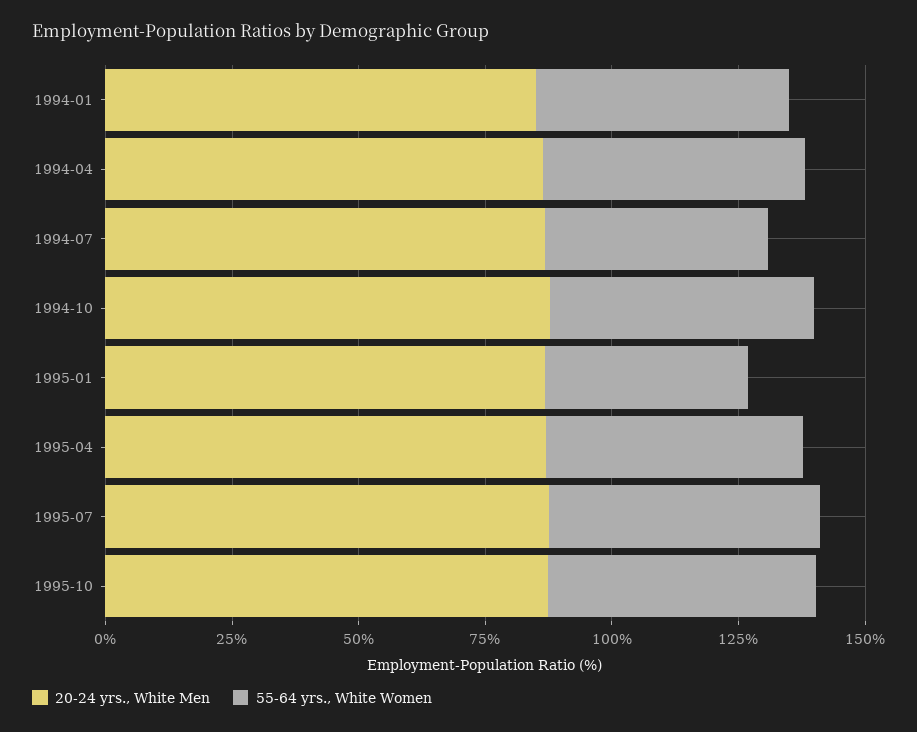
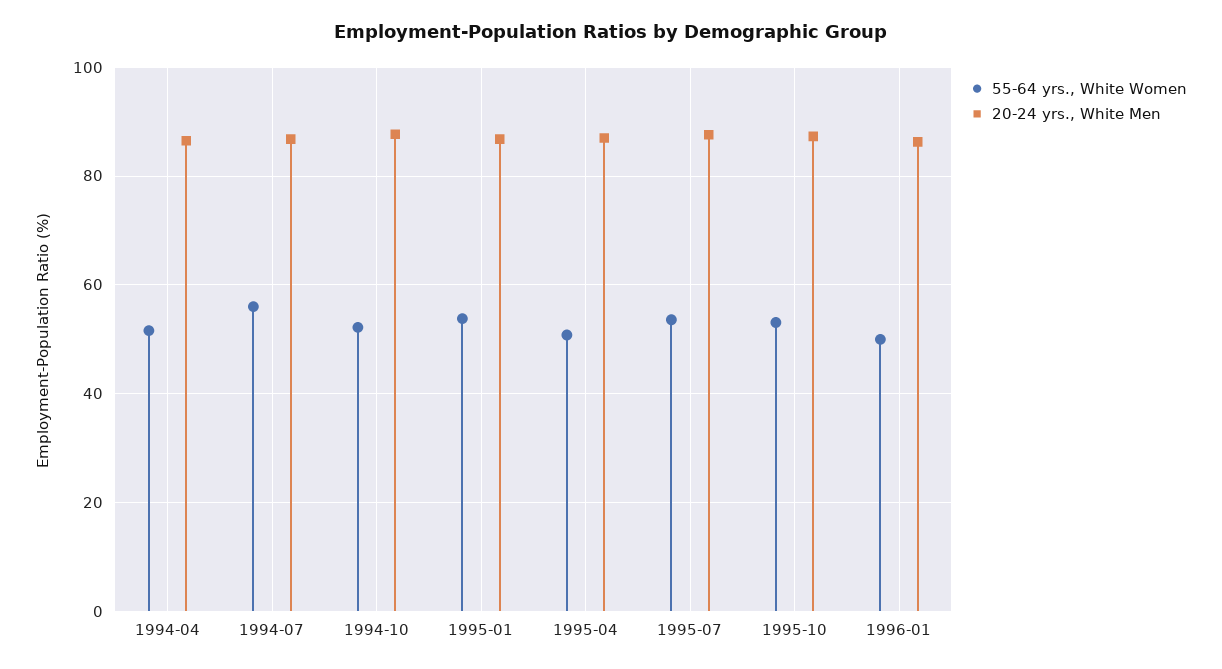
20-24 yrs., White Men, 1994-01: 85 -> none
55-64 yrs., White Women, 1994-01: 50 -> none
55-64 yrs., White Women, 1994-07: 45 -> 56
55-64 yrs., White Women, 1995-01: 40 -> 54
55-64 yrs., White Women, 1996-01: none -> 50
20-24 yrs., White Men, 1996-01: none -> 86

